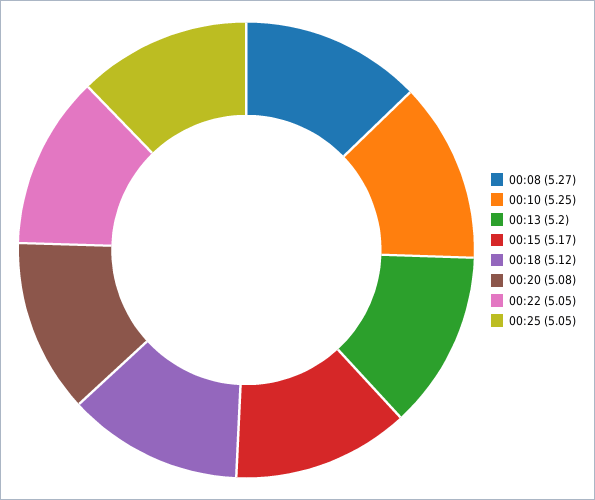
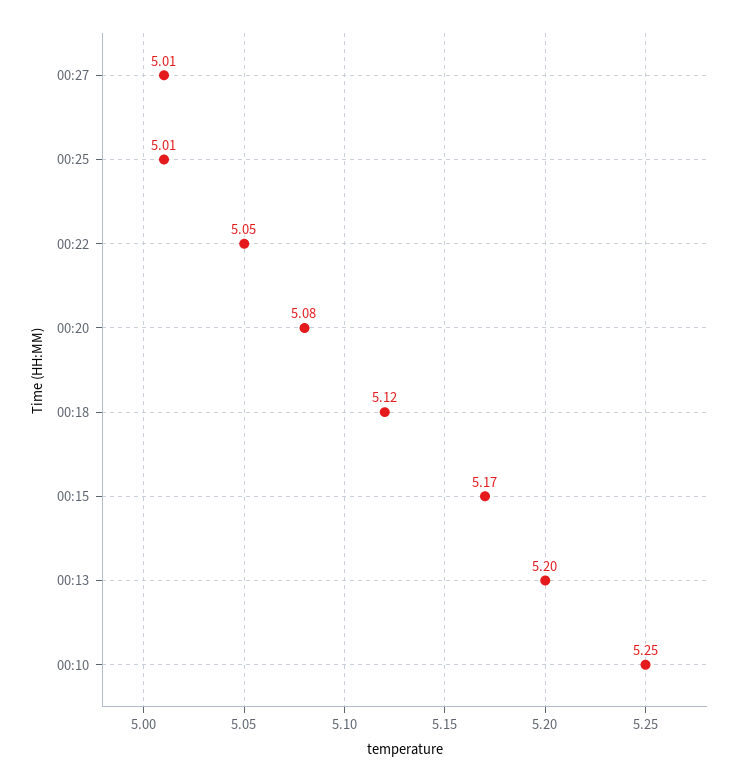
00:08: 5.27 -> none
00:25: 5.05 -> 5.01
00:27: none -> 5.01

